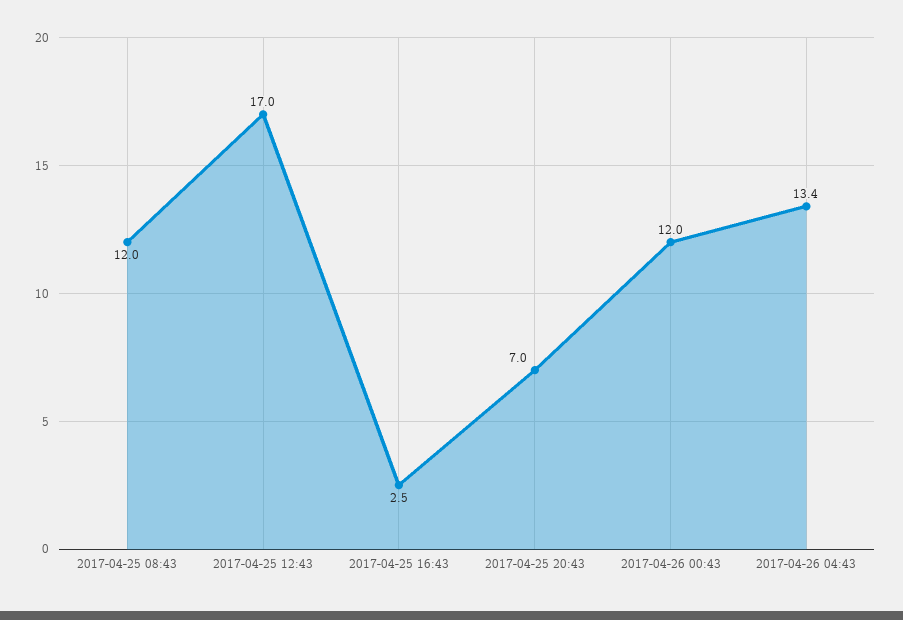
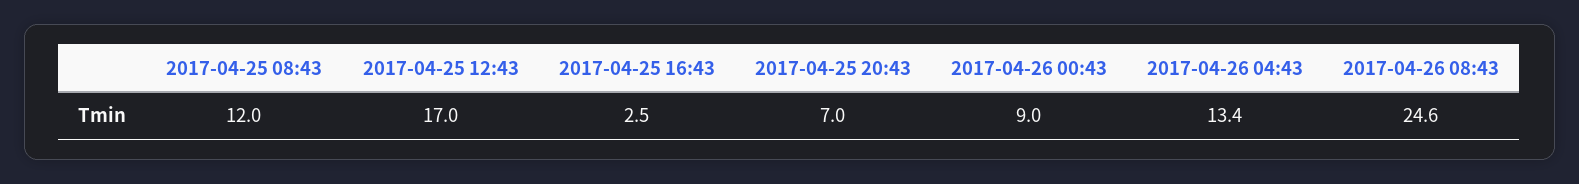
2017-04-26 00:43: 12 -> 9
2017-04-26 08:43: none -> 24.6

